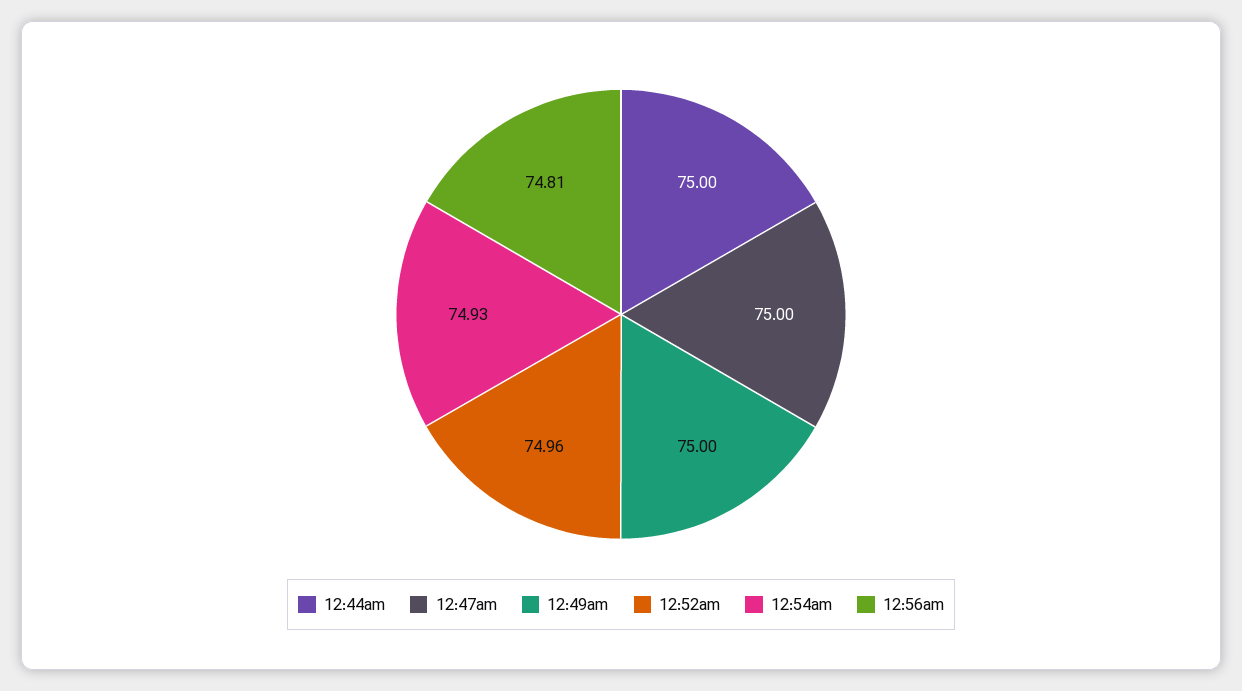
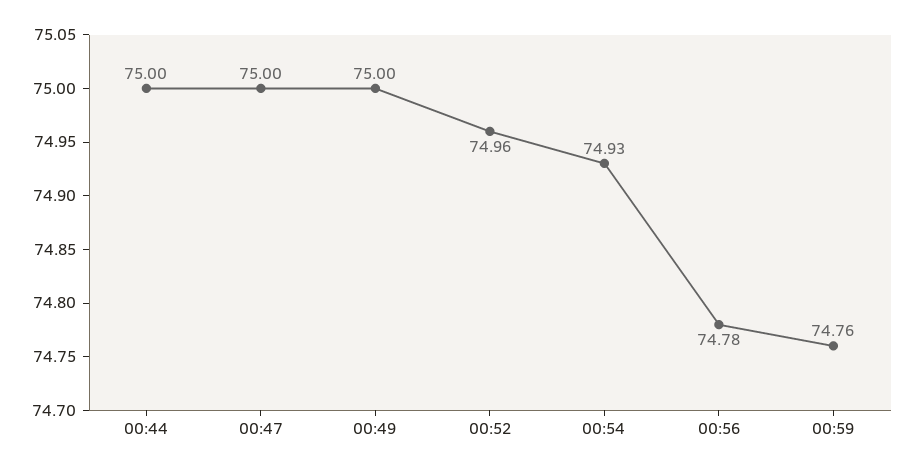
12:56am: 74.81 -> 74.78
00:59: none -> 74.76

